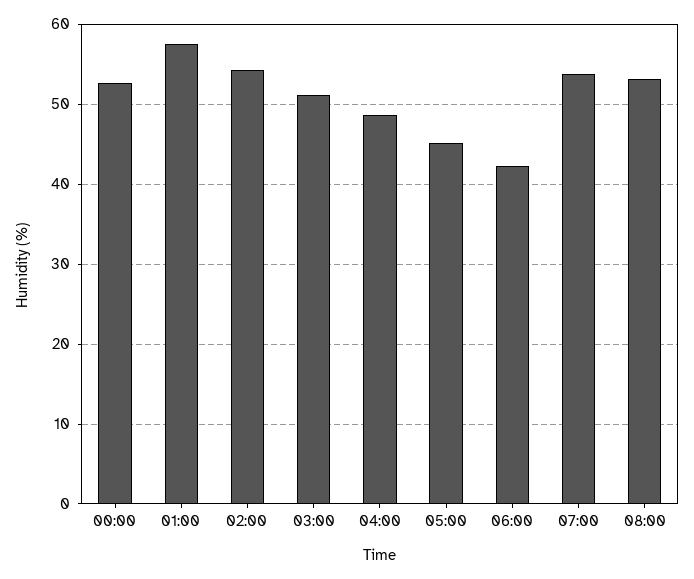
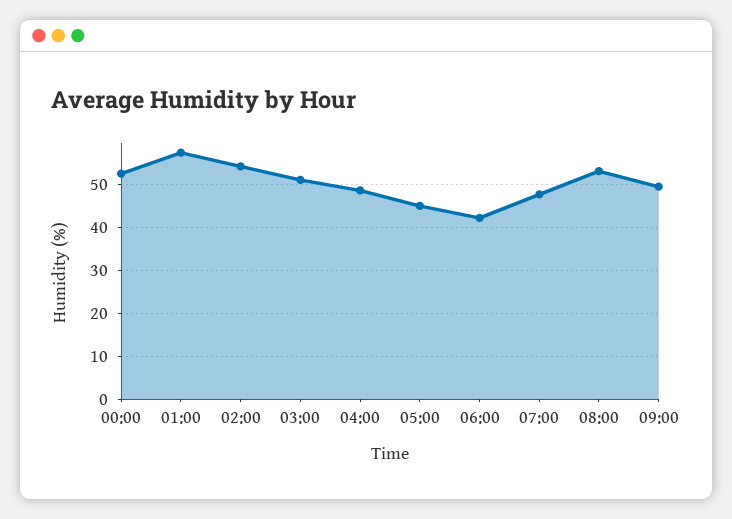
07:00: 54 -> 48
09:00: none -> 50

